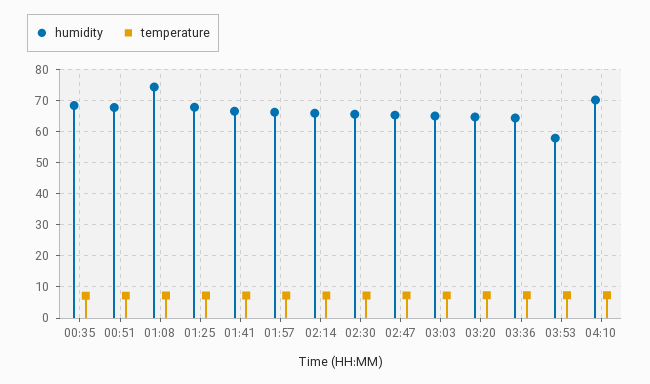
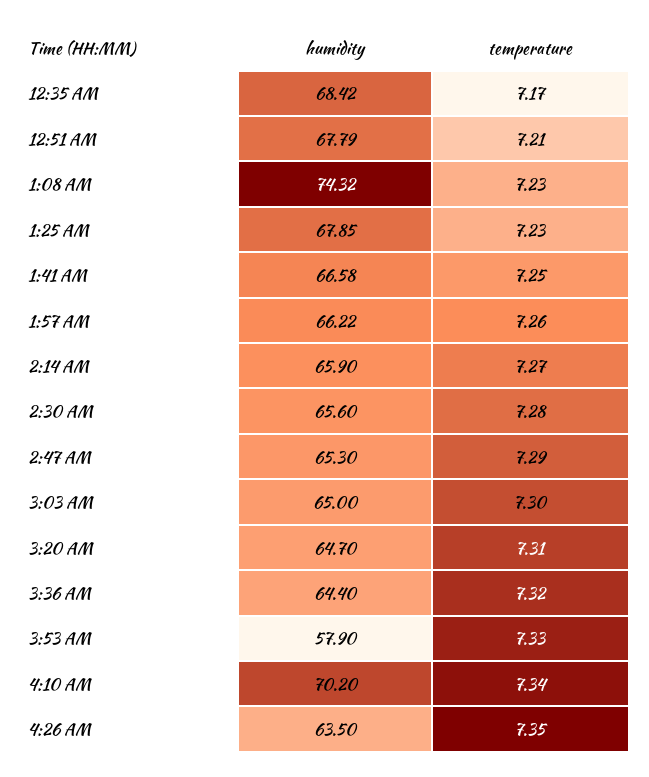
humidity, 4:26 AM: none -> 63.5
temperature, 4:26 AM: none -> 7.35

